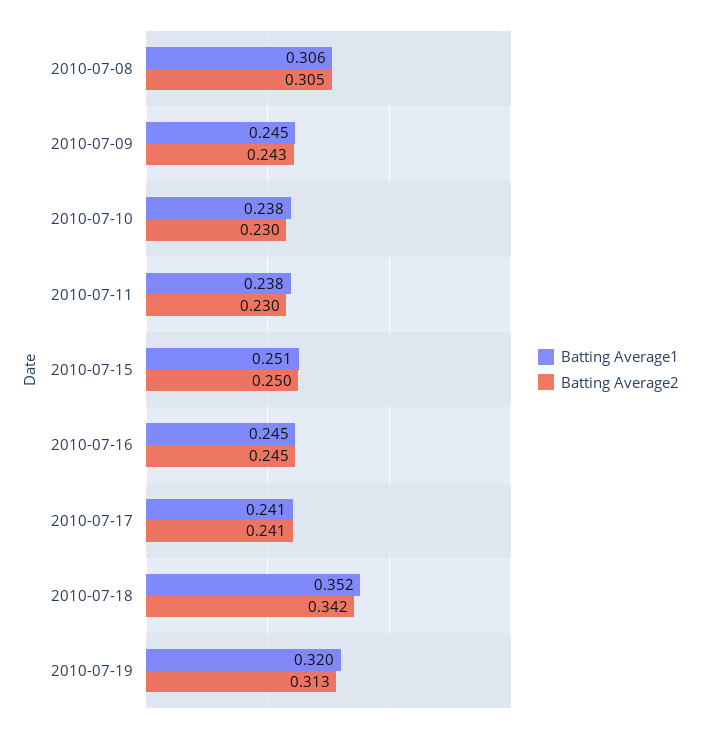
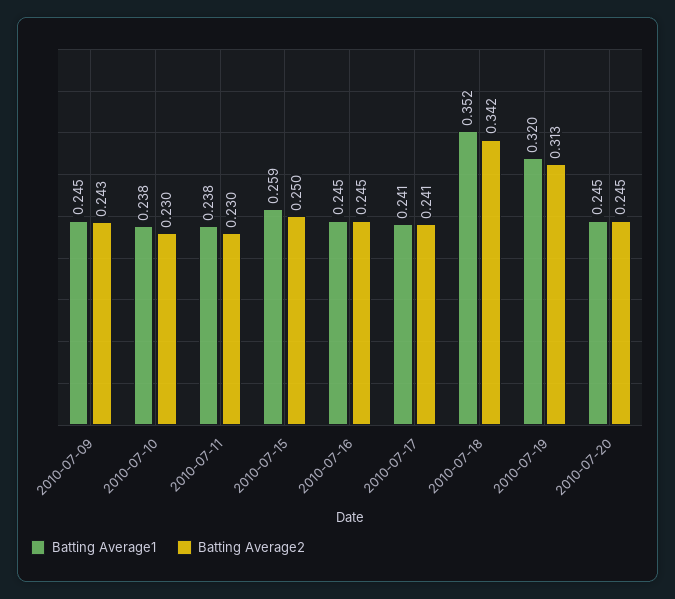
Batting Average1, 2010-07-08: 0.306 -> none
Batting Average2, 2010-07-08: 0.305 -> none
Batting Average1, 2010-07-15: 0.251 -> 0.259
Batting Average1, 2010-07-20: none -> 0.245
Batting Average2, 2010-07-20: none -> 0.245

